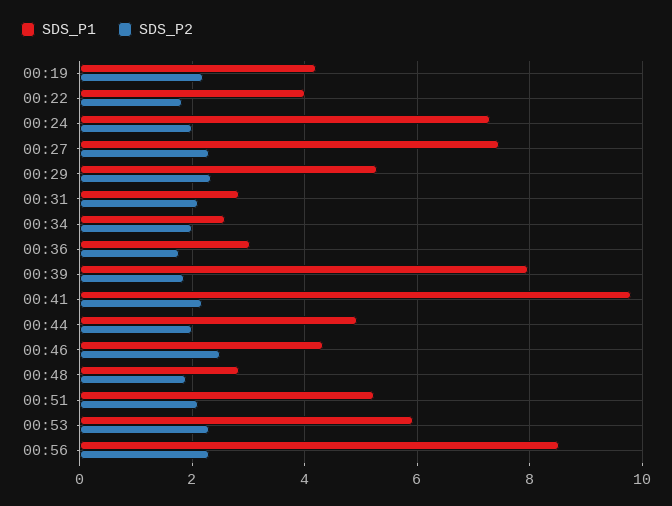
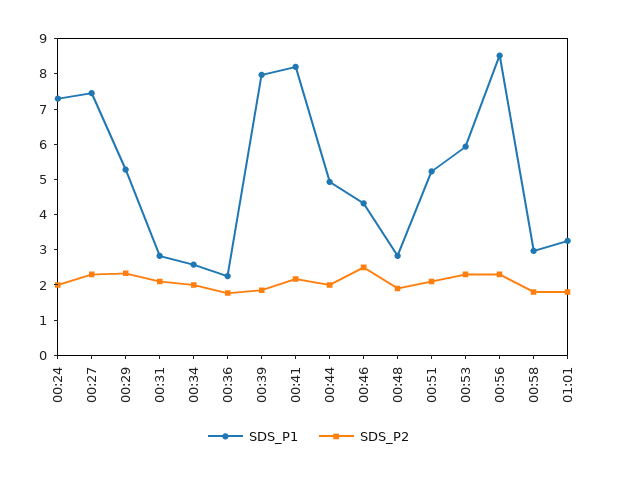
SDS_P1, 00:19: 4.2 -> none
SDS_P2, 00:19: 2.2 -> none
SDS_P1, 00:22: 4 -> none
SDS_P2, 00:22: 1.8 -> none
SDS_P1, 00:36: 3 -> 2.25
SDS_P1, 00:41: 9.8 -> 8.25
SDS_P1, 00:58: none -> 3
SDS_P2, 00:58: none -> 1.75
SDS_P1, 01:01: none -> 3.25
SDS_P2, 01:01: none -> 1.75

